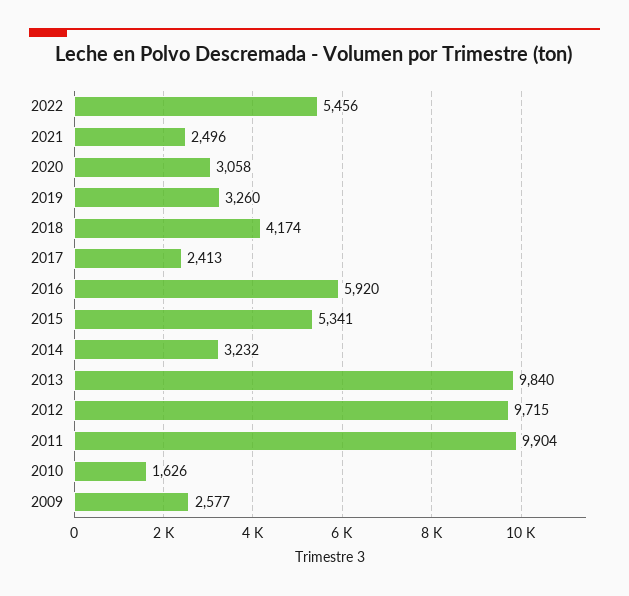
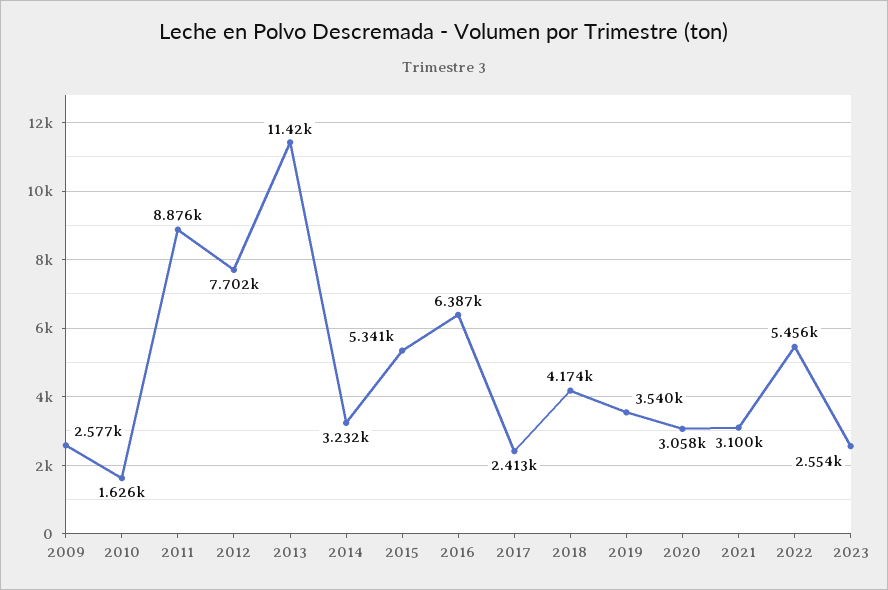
2021: 2496 -> 3100
2019: 3260 -> 3540
2016: 5920 -> 6387
2013: 9840 -> 11420
2012: 9715 -> 7702
2011: 9904 -> 8876
2023: none -> 2554

